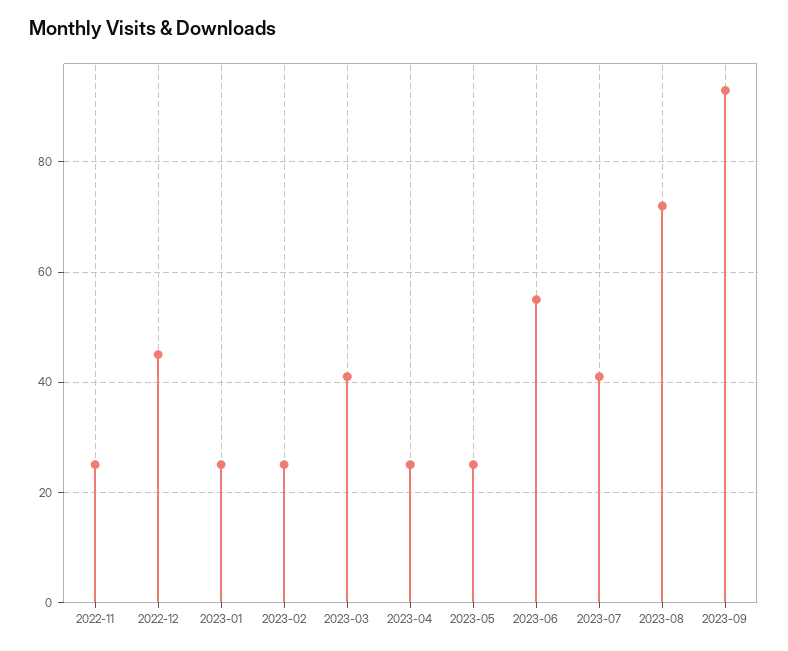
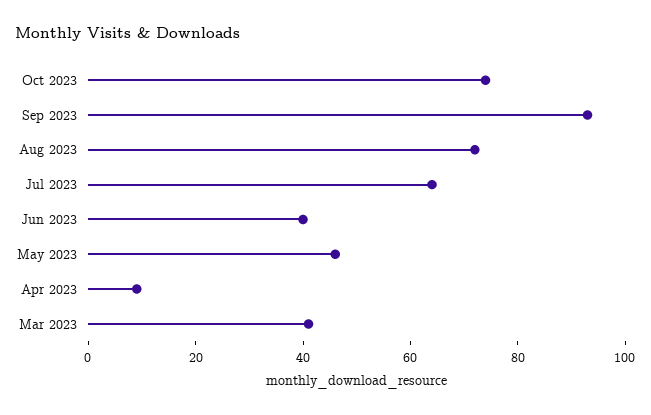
2022-11: 25 -> none
2022-12: 45 -> none
2023-01: 25 -> none
2023-02: 25 -> none
2023-04: 25 -> 10
2023-05: 25 -> 45
2023-06: 55 -> 40
2023-07: 40 -> 65
Oct 2023: none -> 75

